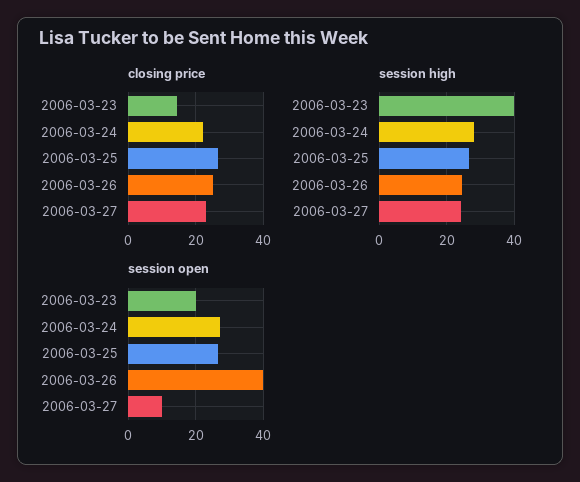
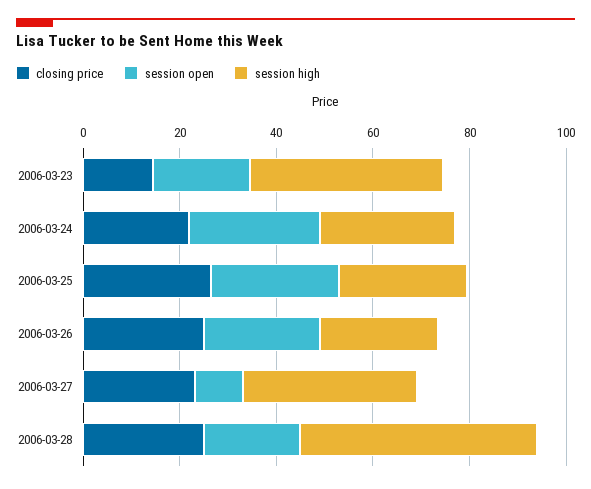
session high, 2006-03-27: 24 -> 35
session open, 2006-03-26: 40 -> 25
closing price, 2006-03-28: none -> 25
session open, 2006-03-28: none -> 20
session high, 2006-03-28: none -> 50

